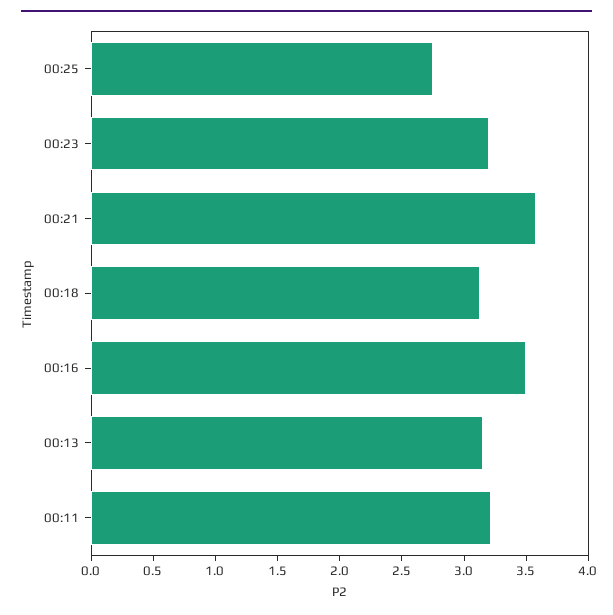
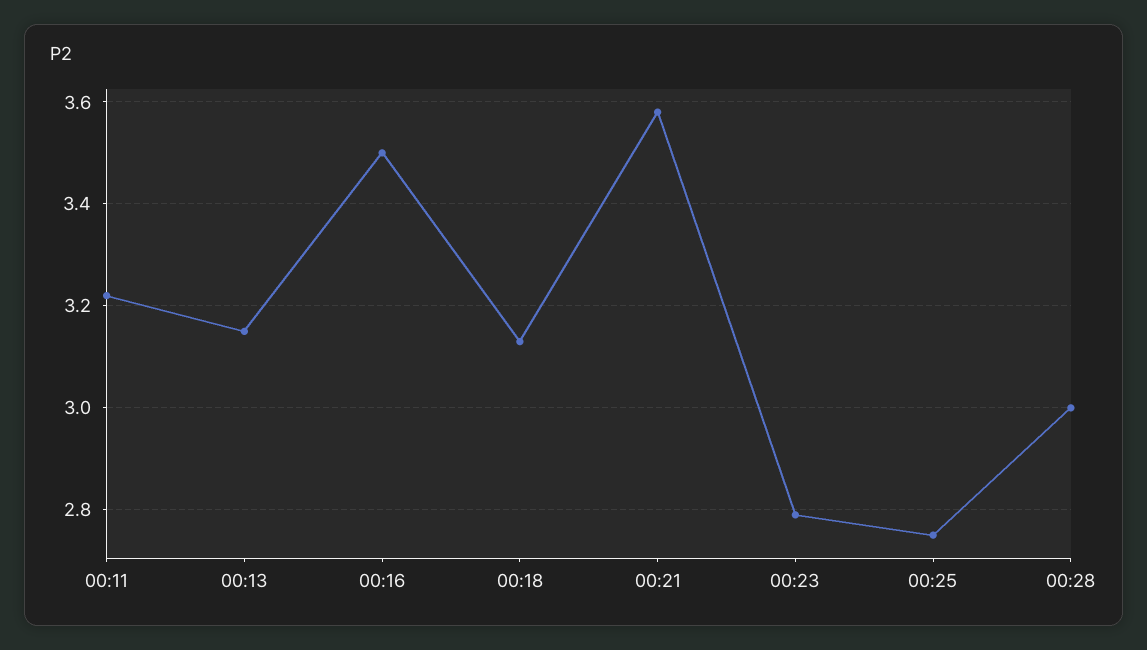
00:23: 3.2 -> 2.8
00:28: none -> 3

